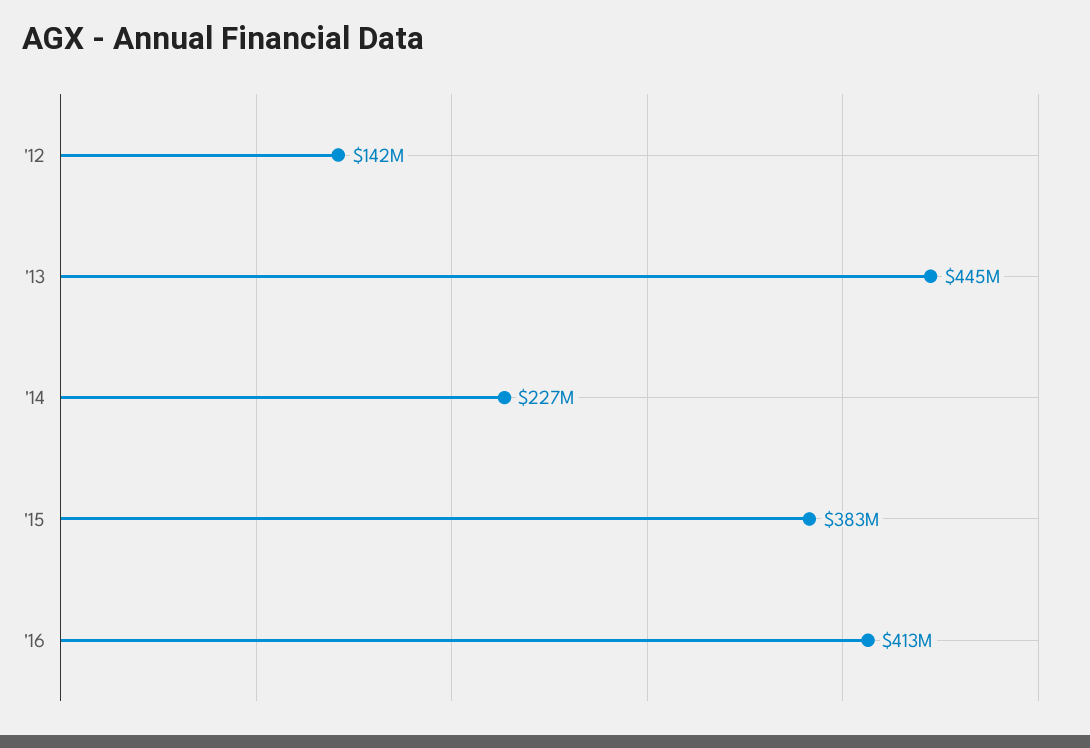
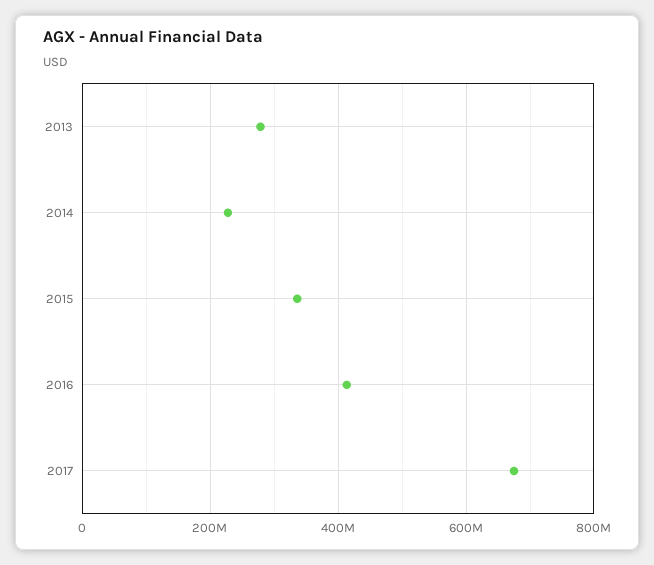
'12: 142000000 -> none
'13: 445000000 -> 280000000
'15: 383000000 -> 340000000
2017: none -> 680000000

